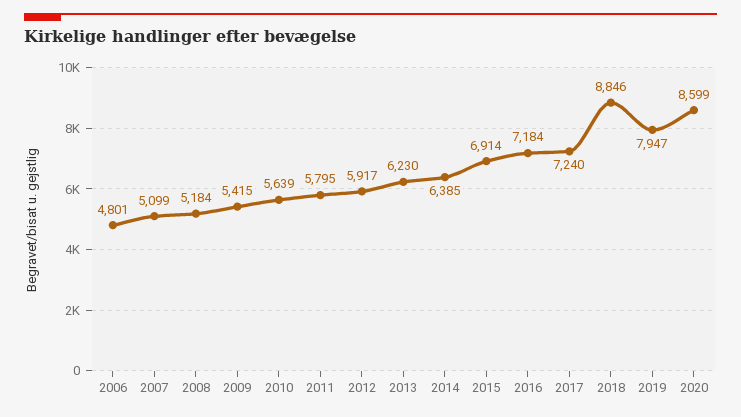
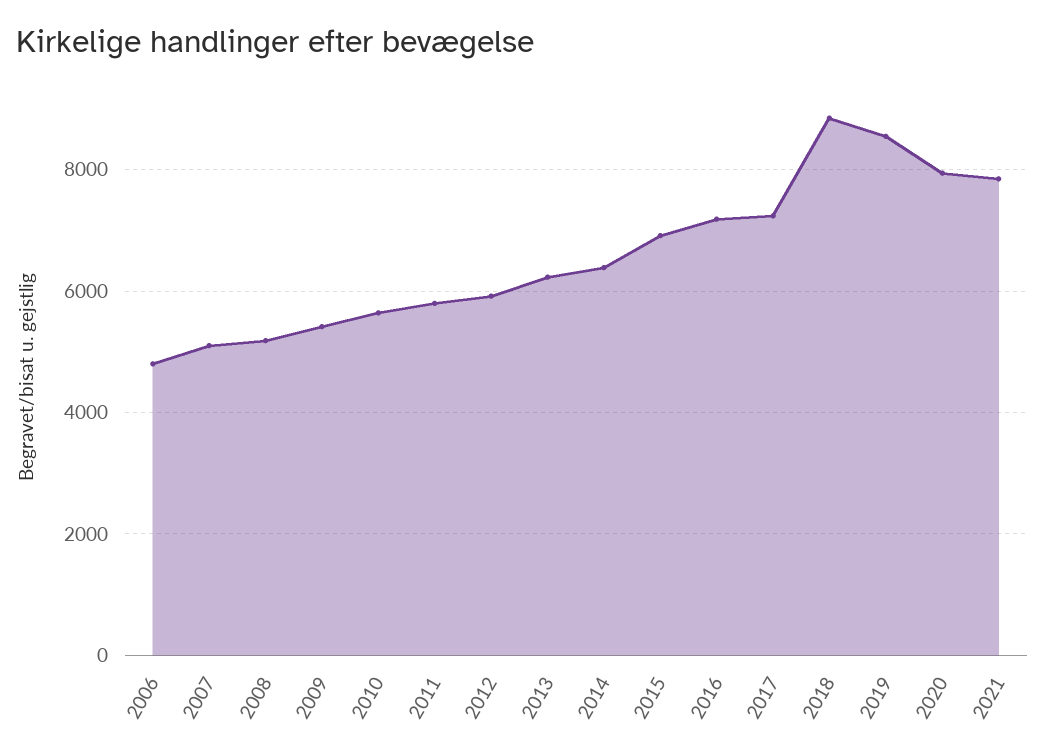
2019: 7947 -> 8600
2020: 8599 -> 8000
2021: none -> 7800

